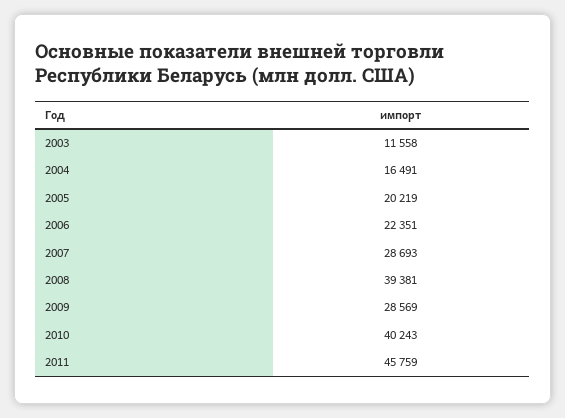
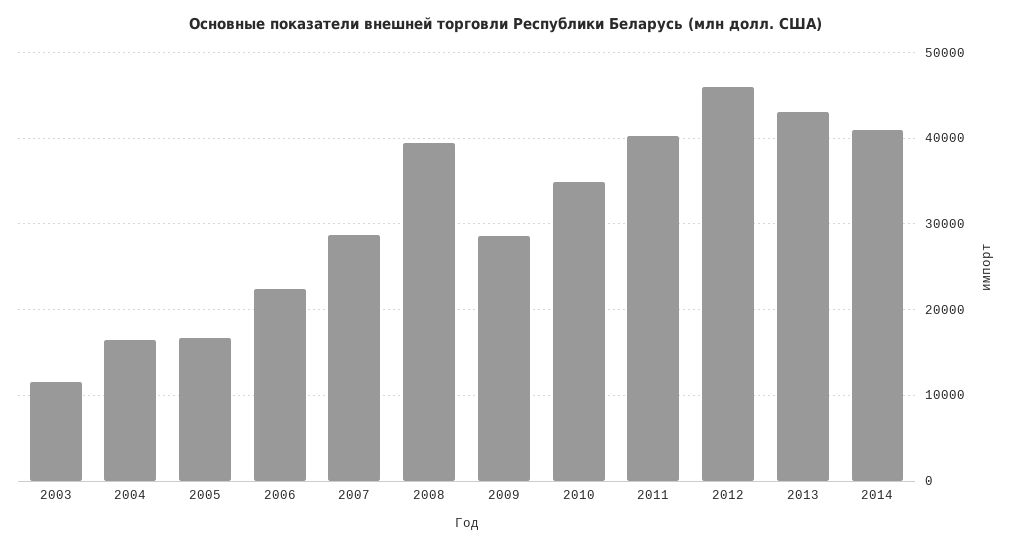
2005: 20219 -> 17000
2010: 40243 -> 35000
2011: 45759 -> 40000
2012: none -> 46000
2013: none -> 43000
2014: none -> 41000

